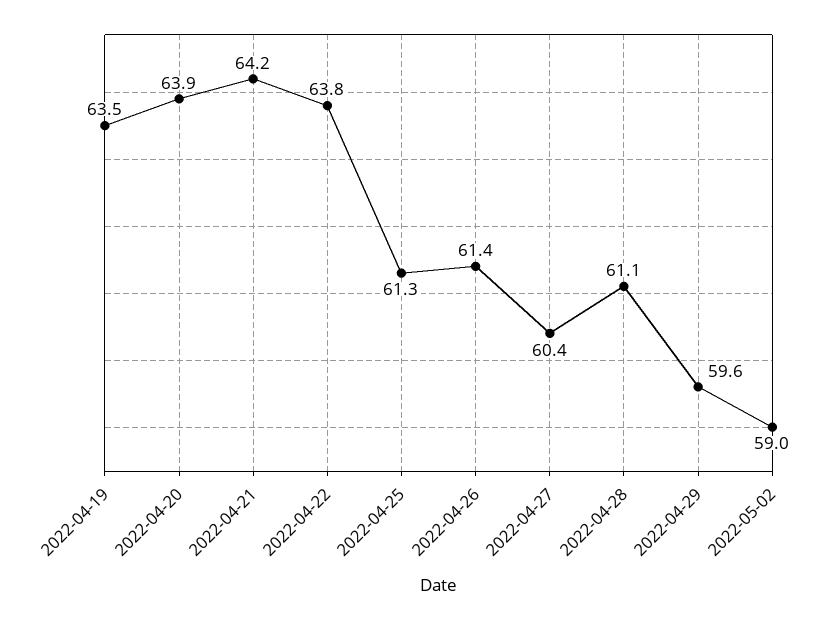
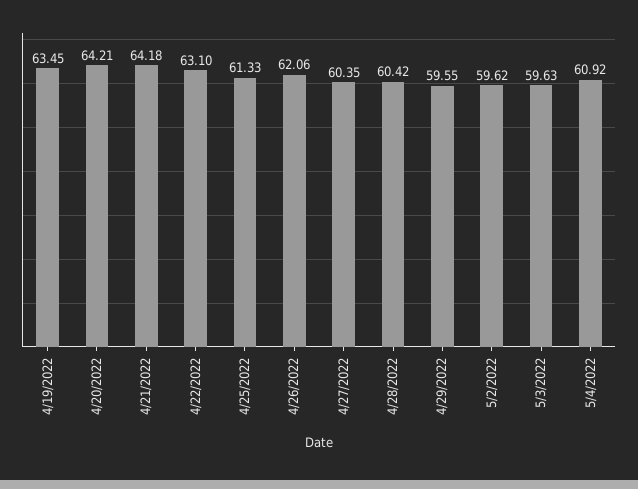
2022-04-20: 63.9 -> 64.21
2022-04-22: 63.8 -> 63.1
2022-04-26: 61.4 -> 62.06
2022-04-28: 61.1 -> 60.42
2022-05-02: 59 -> 59.62
5/3/2022: none -> 59.63
5/4/2022: none -> 60.92

